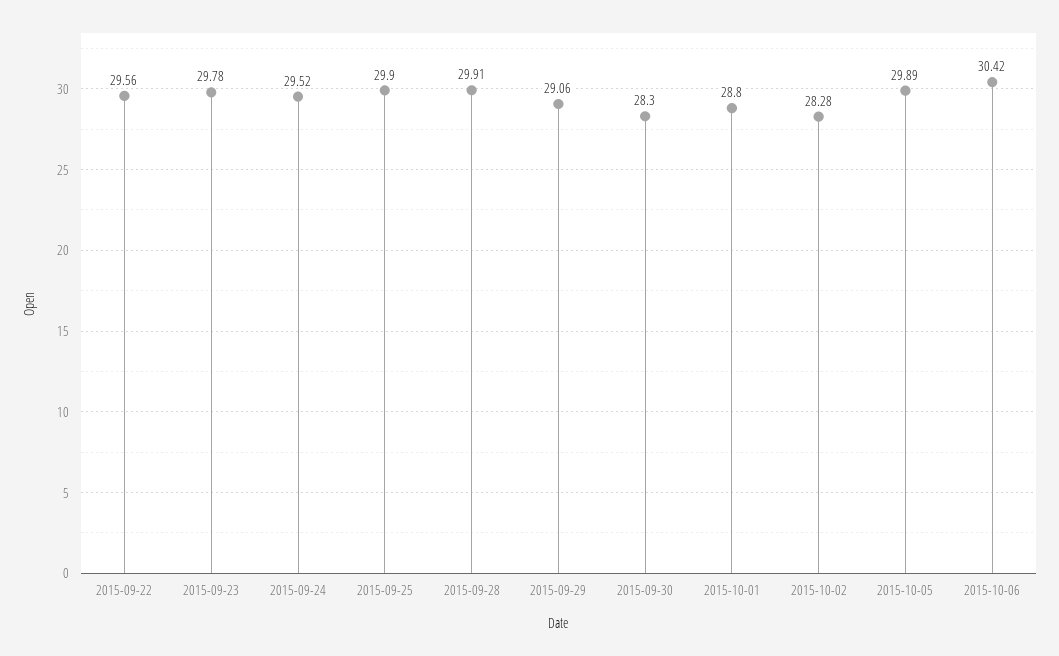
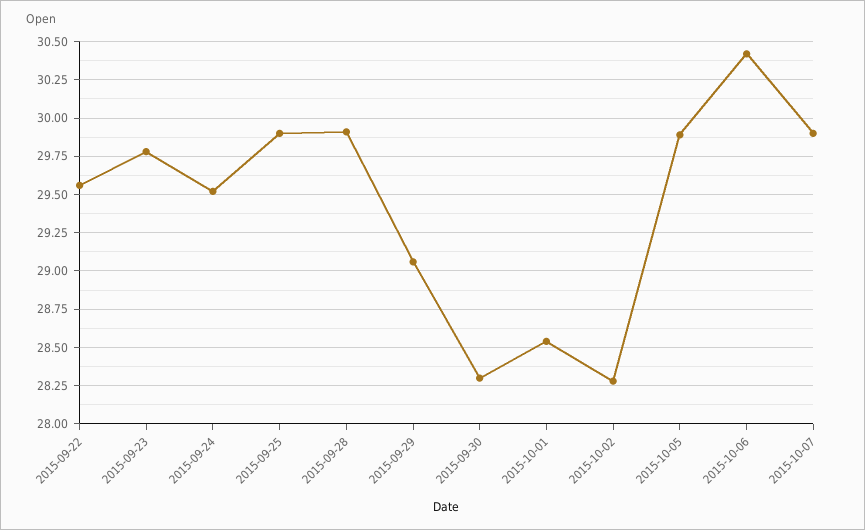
2015-10-01: 28.8 -> 28.55
2015-10-07: none -> 29.9

